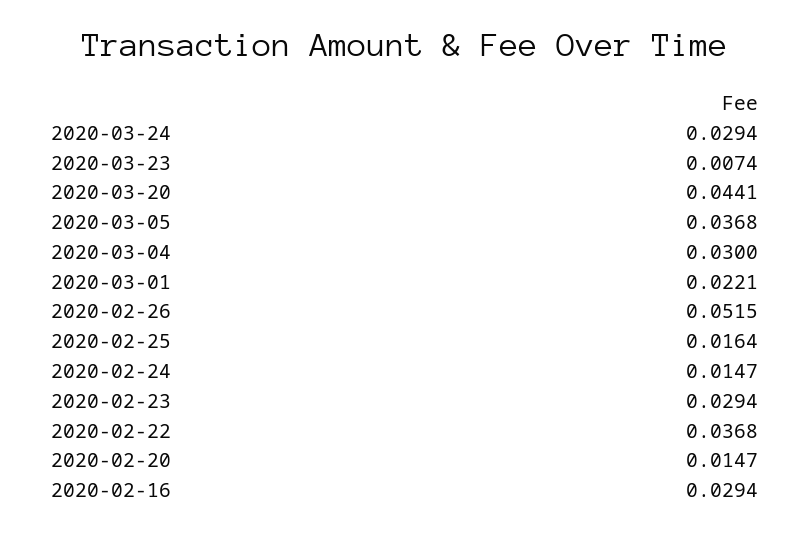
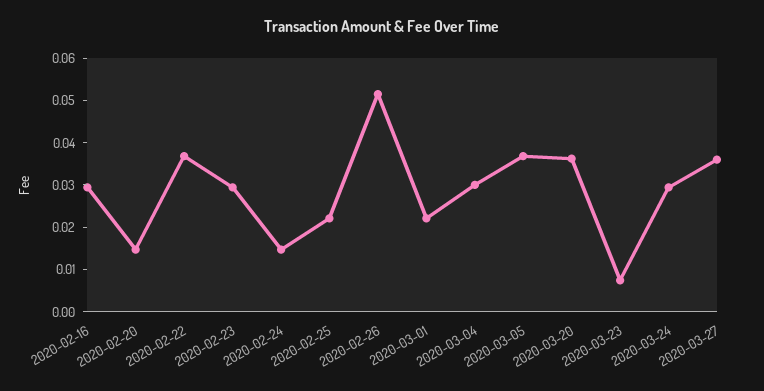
2020-03-20: 0.0441 -> 0.036
2020-02-25: 0.0164 -> 0.022
2020-03-27: none -> 0.036

